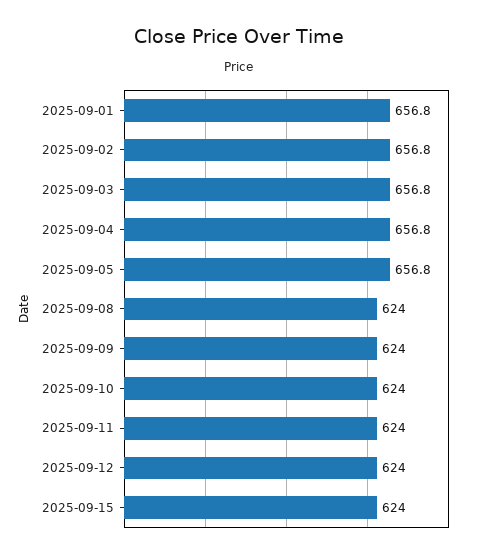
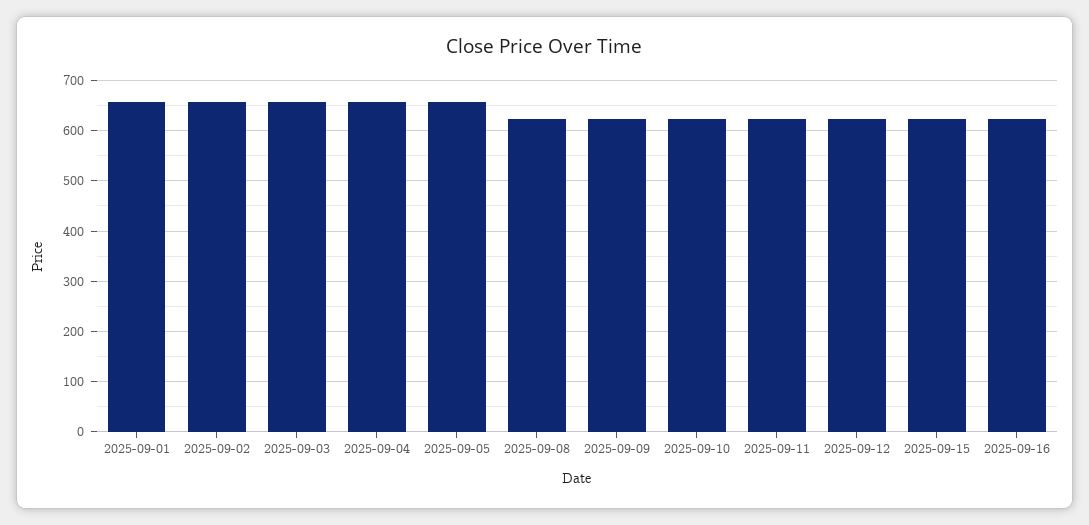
2025-09-16: none -> 620

